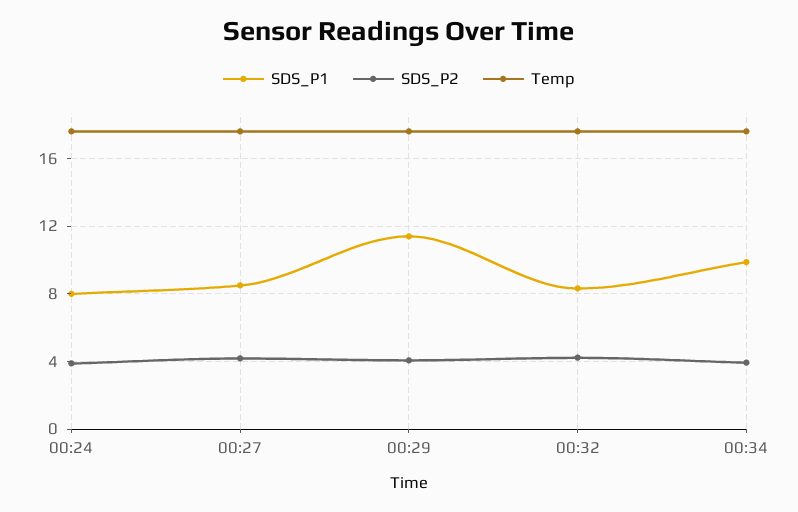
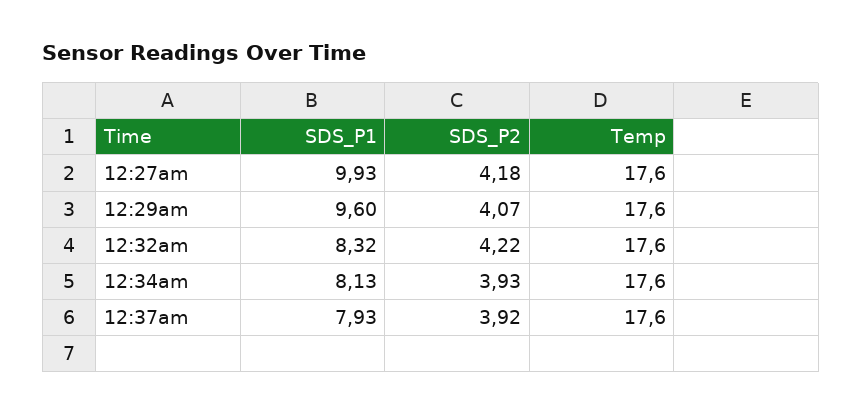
SDS_P1, 00:24: 8 -> none
SDS_P2, 00:24: 4 -> none
Temp, 00:24: 17.5 -> none
SDS_P1, 00:27: 8.5 -> 9.93
SDS_P1, 00:29: 11.5 -> 9.6
SDS_P1, 00:34: 10 -> 8.13
SDS_P1, 12:37am: none -> 7.93
SDS_P2, 12:37am: none -> 3.92
Temp, 12:37am: none -> 17.6

